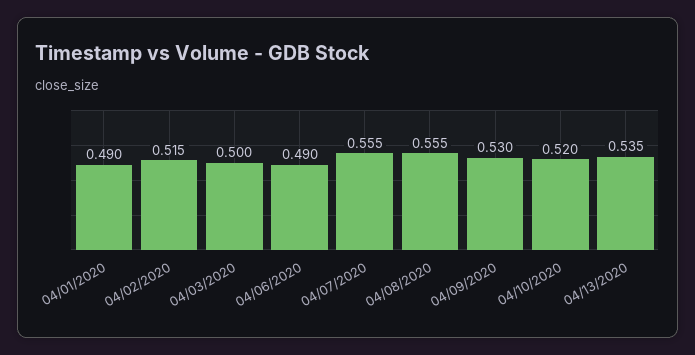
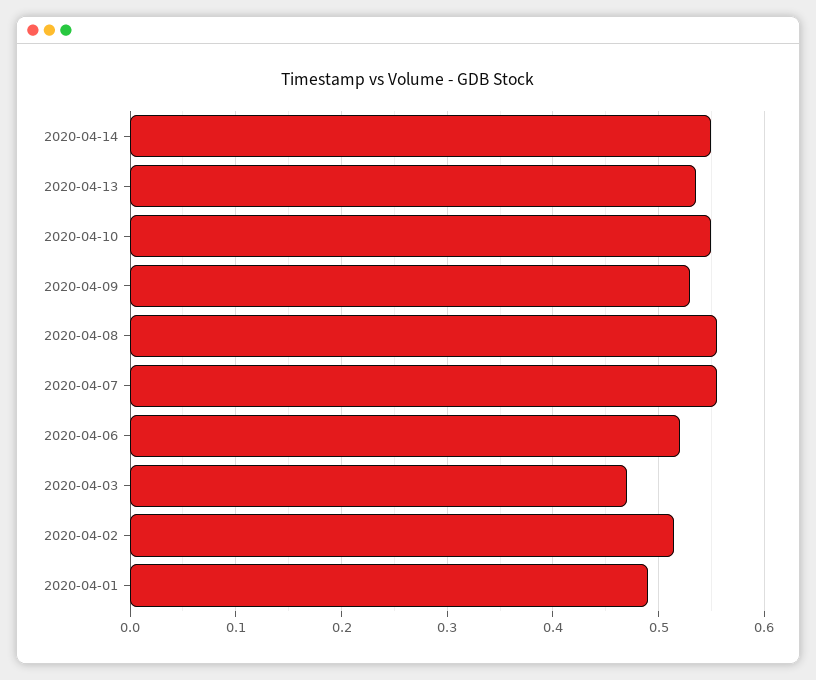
04/03/2020: 0.5 -> 0.47
04/06/2020: 0.49 -> 0.52
04/10/2020: 0.52 -> 0.55
2020-04-14: none -> 0.55

